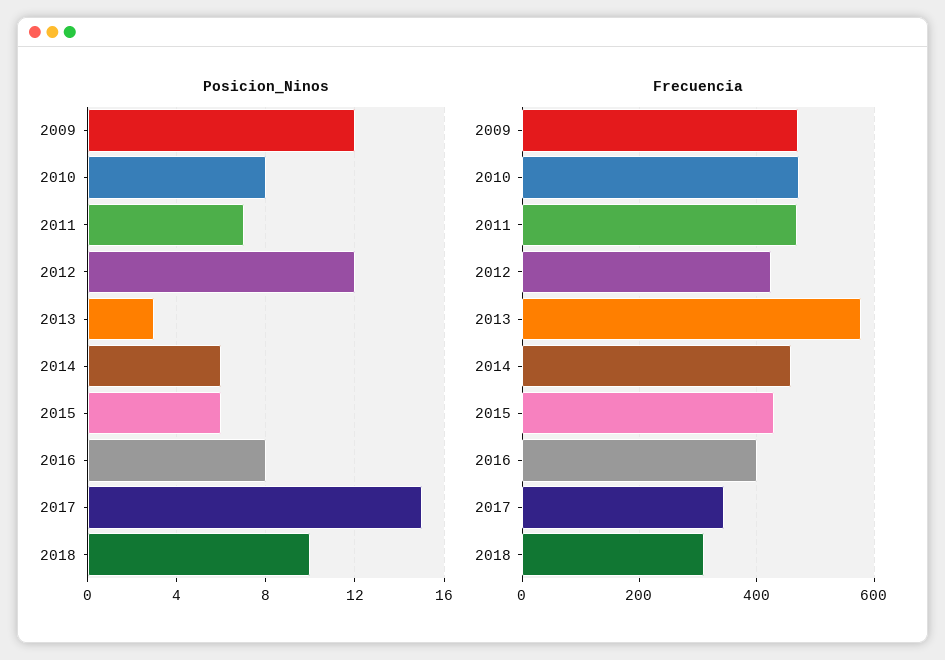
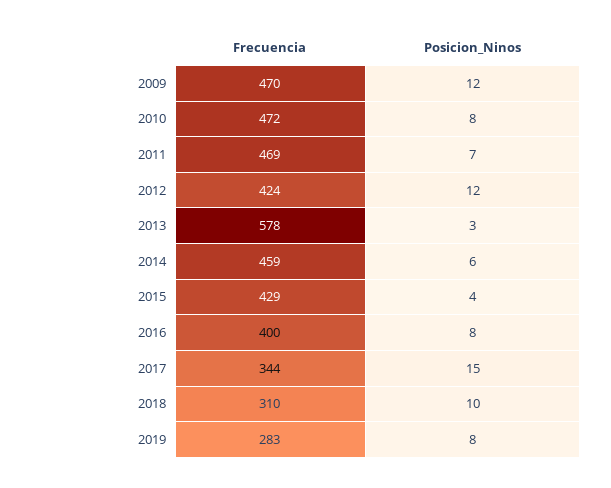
Posicion_Ninos, 2015: 6 -> 4
Frecuencia, 2019: none -> 283
Posicion_Ninos, 2019: none -> 8

